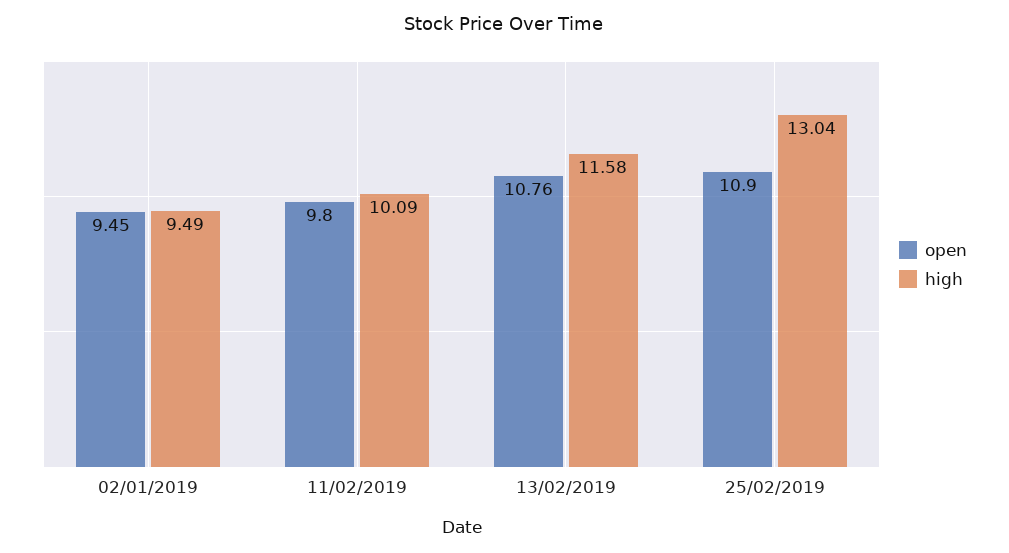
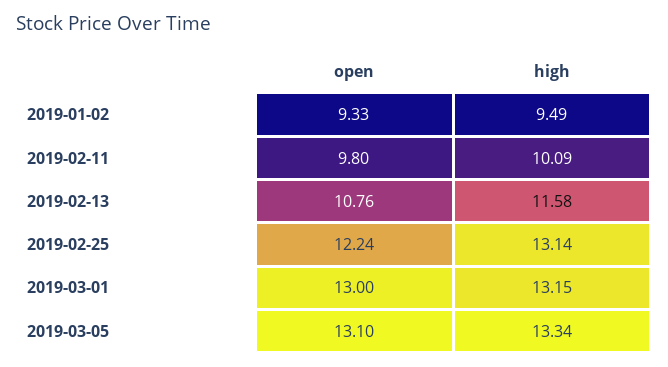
open, 02/01/2019: 9.45 -> 9.33
open, 25/02/2019: 10.9 -> 12.24
high, 25/02/2019: 13.04 -> 13.14
open, 2019-03-01: none -> 13
high, 2019-03-01: none -> 13.15
open, 2019-03-05: none -> 13.1
high, 2019-03-05: none -> 13.34

